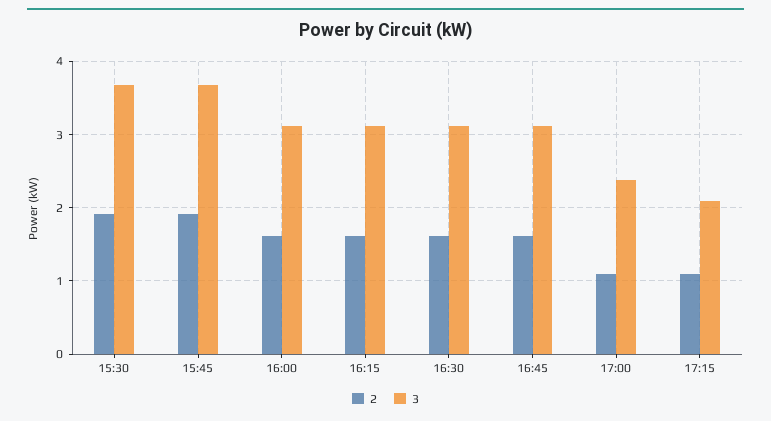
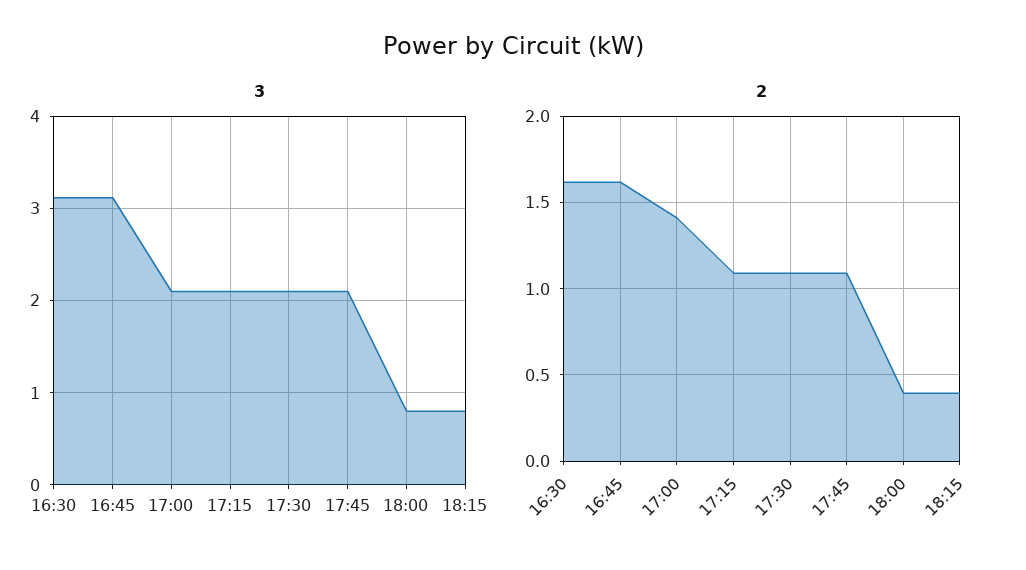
2, 15:30: 1.9 -> none
3, 15:30: 3.7 -> none
2, 15:45: 1.9 -> none
3, 15:45: 3.7 -> none
2, 16:00: 1.6 -> none
3, 16:00: 3.1 -> none
2, 16:15: 1.6 -> none
3, 16:15: 3.1 -> none
2, 17:00: 1.1 -> 1.4
3, 17:00: 2.4 -> 2.1
3, 17:30: none -> 2.1
3, 17:45: none -> 2.1
3, 18:00: none -> 0.8
3, 18:15: none -> 0.8
2, 17:30: none -> 1.1
2, 17:45: none -> 1.1
2, 18:00: none -> 0.4
2, 18:15: none -> 0.4

